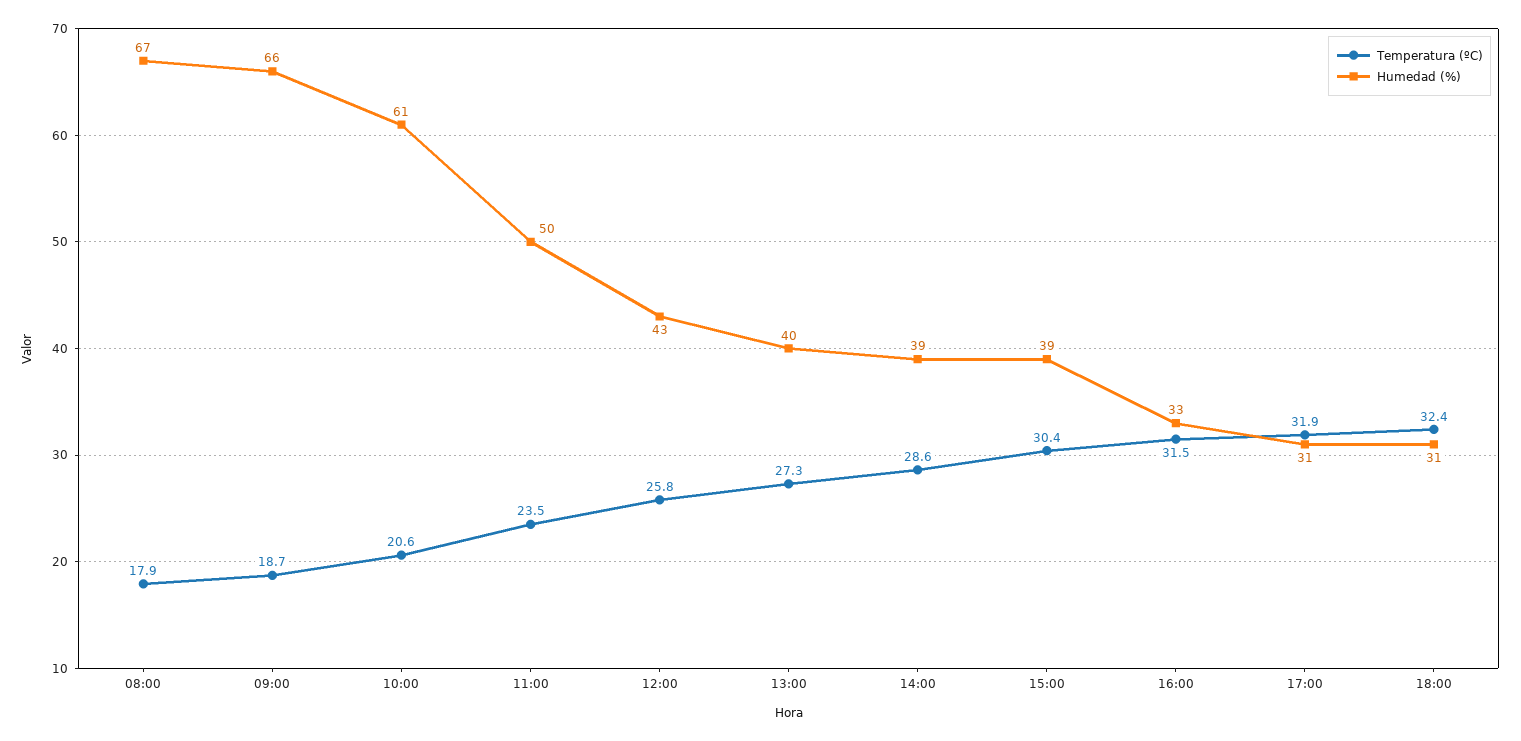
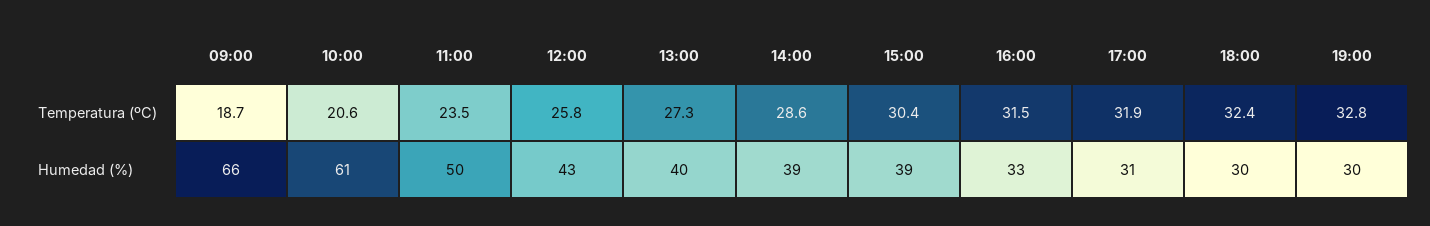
Temperatura (ºC), 08:00: 17.9 -> none
Humedad (%), 08:00: 67 -> none
Humedad (%), 18:00: 31 -> 30
Temperatura (ºC), 19:00: none -> 32.8
Humedad (%), 19:00: none -> 30

